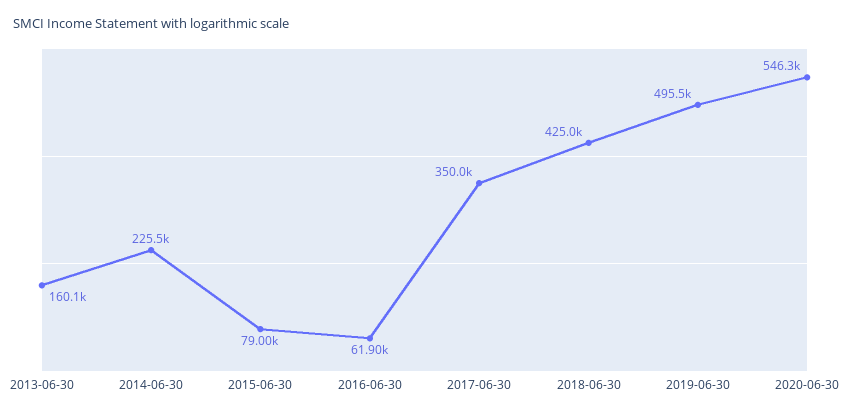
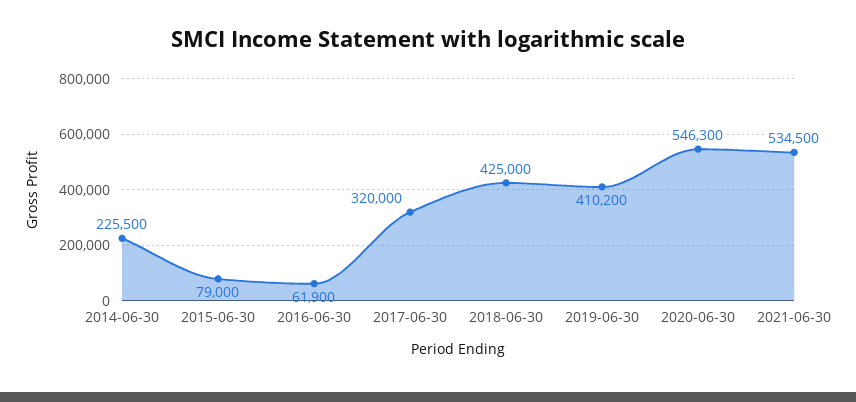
2013-06-30: 160100 -> none
2017-06-30: 350000 -> 320000
2019-06-30: 495500 -> 410200
2021-06-30: none -> 534500

